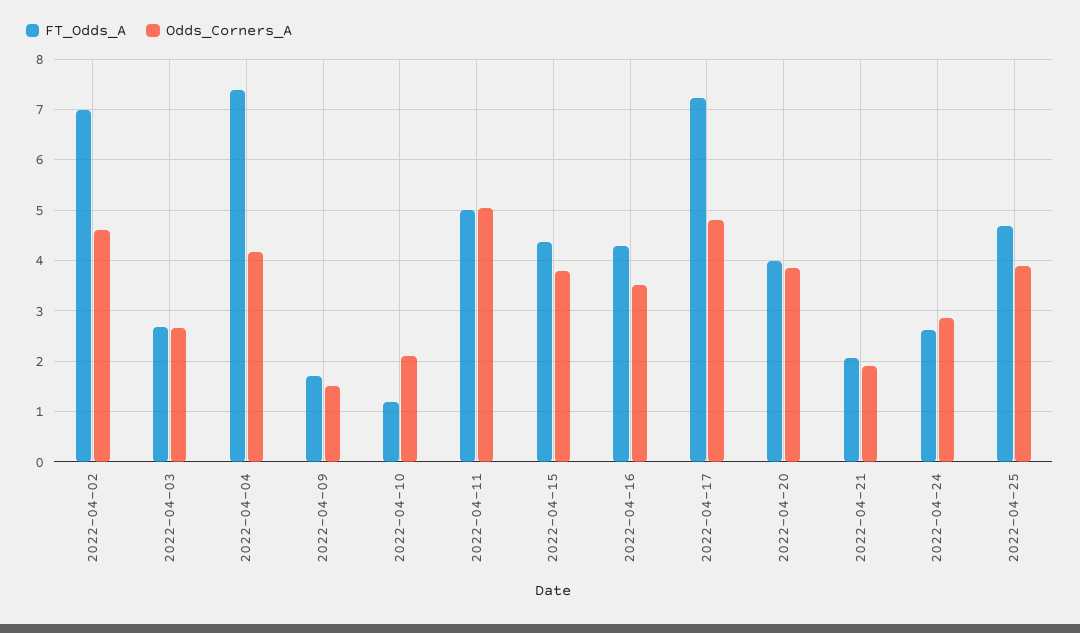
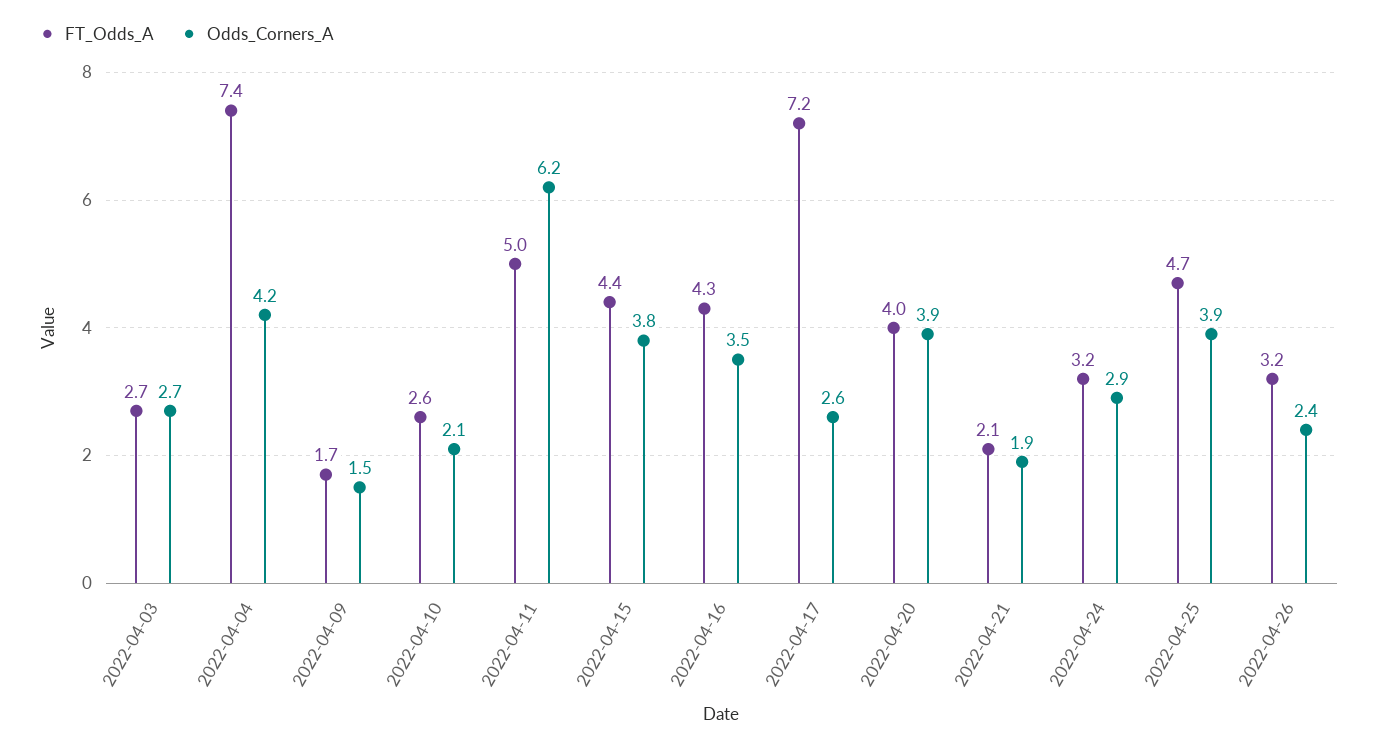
FT_Odds_A, 2022-04-02: 7 -> none
Odds_Corners_A, 2022-04-02: 4.6 -> none
FT_Odds_A, 2022-04-10: 1.2 -> 2.6
Odds_Corners_A, 2022-04-11: 5 -> 6.2
Odds_Corners_A, 2022-04-17: 4.8 -> 2.6
FT_Odds_A, 2022-04-24: 2.6 -> 3.2
FT_Odds_A, 2022-04-26: none -> 3.2
Odds_Corners_A, 2022-04-26: none -> 2.4

